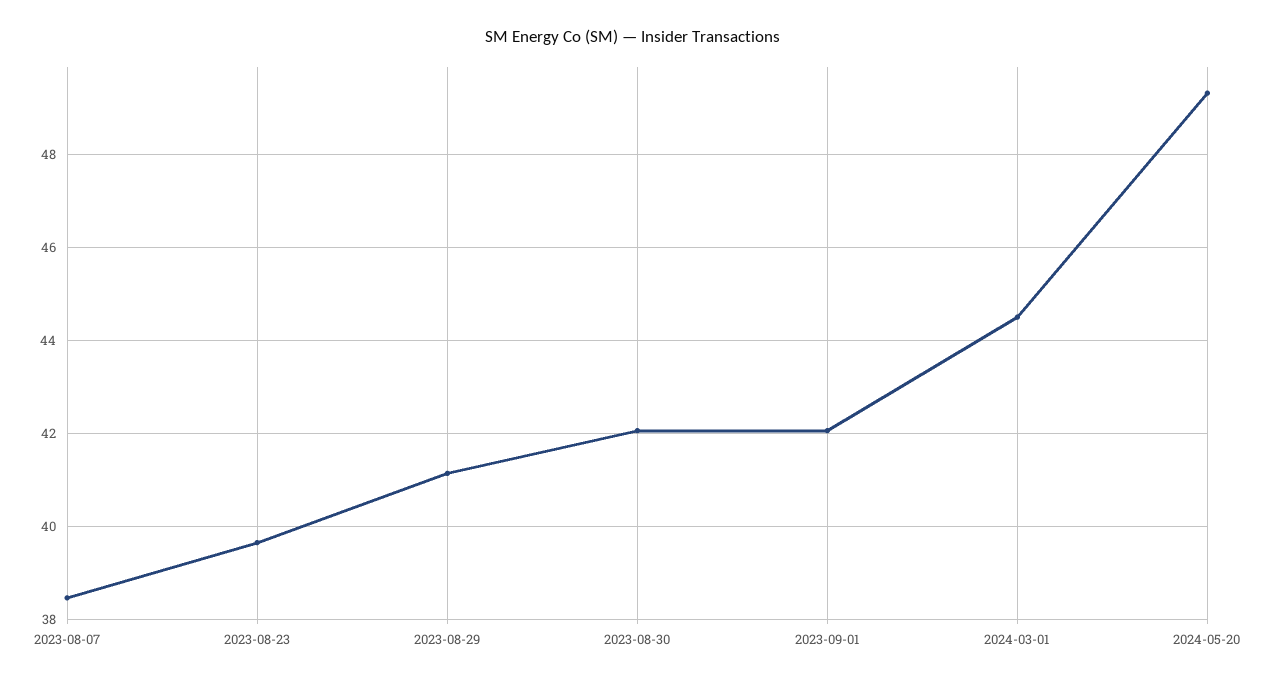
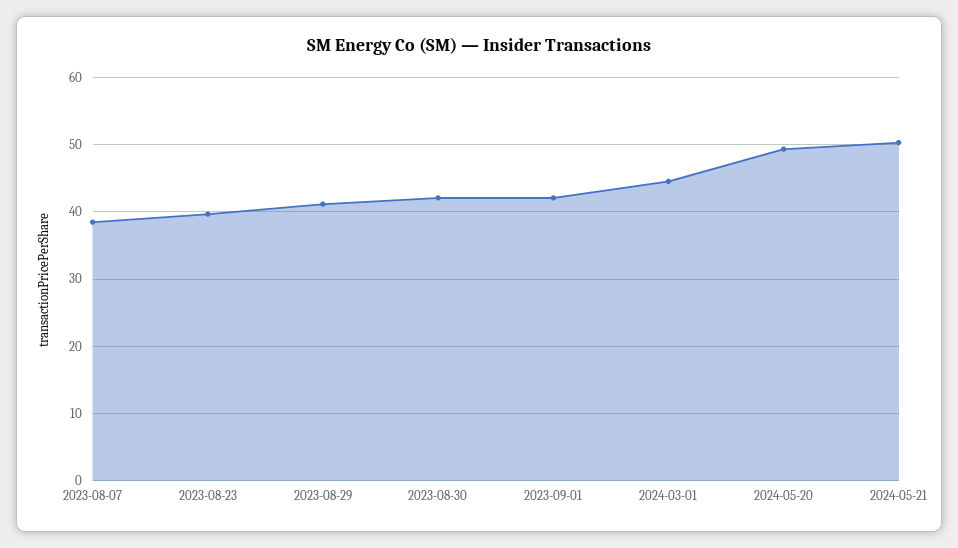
2024-05-21: none -> 50

